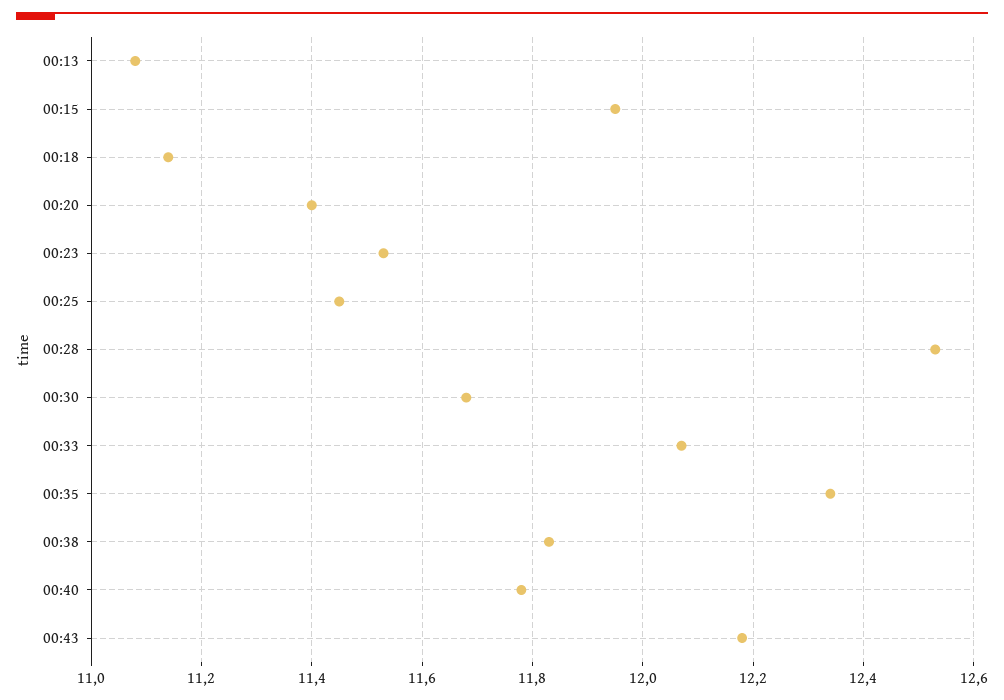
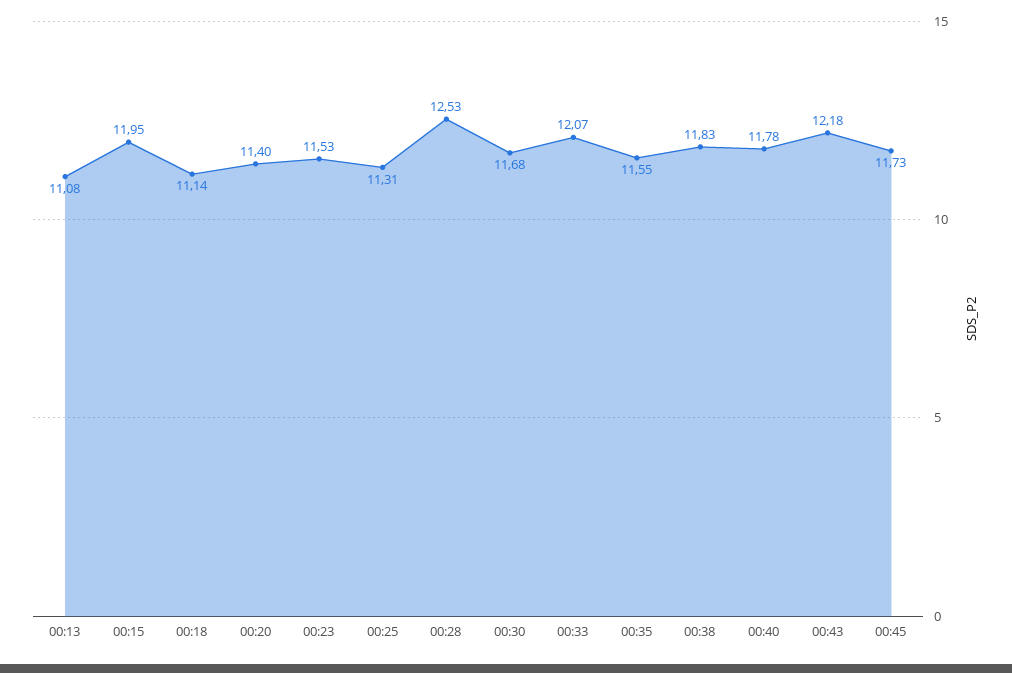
00:25: 11.45 -> 11.31
00:35: 12.35 -> 11.55
00:45: none -> 11.73

